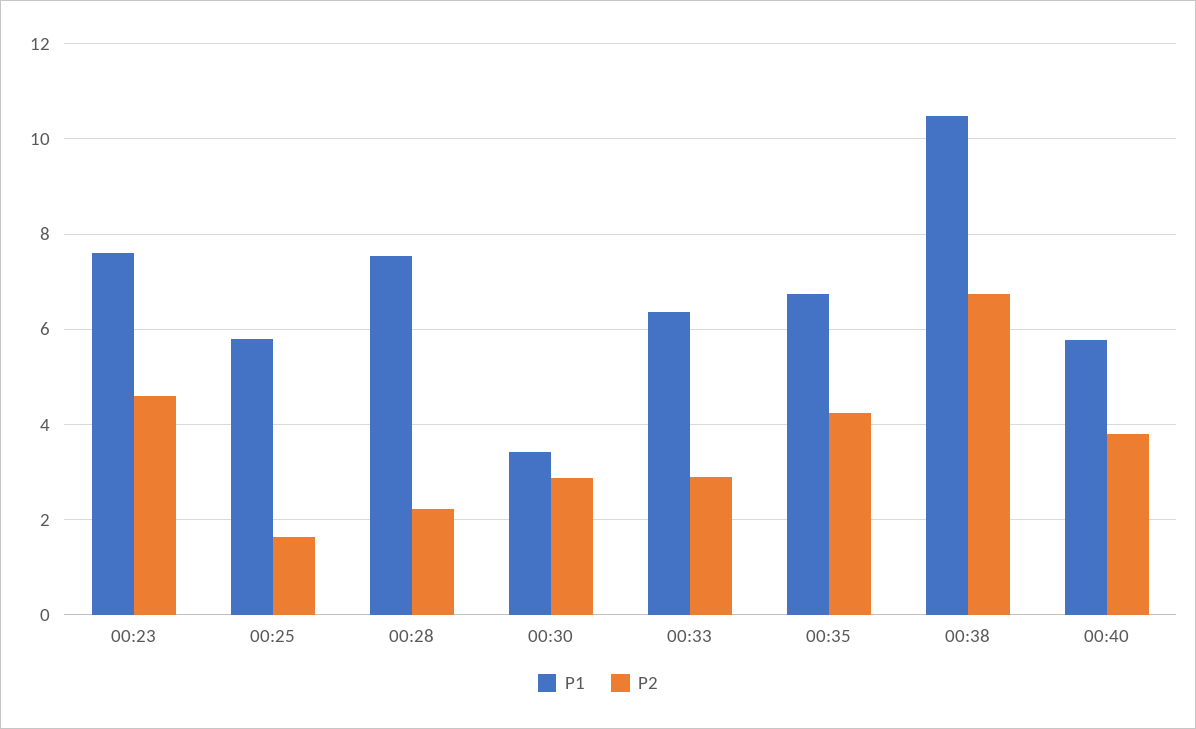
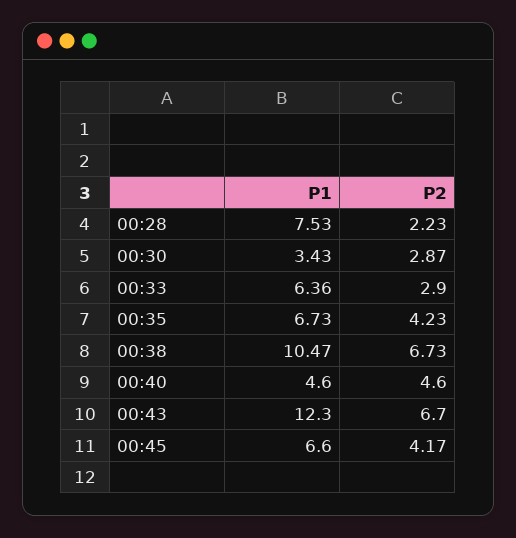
P1, 00:23: 7.6 -> none
P2, 00:23: 4.6 -> none
P1, 00:25: 5.8 -> none
P2, 00:25: 1.6 -> none
P1, 00:40: 5.8 -> 4.6
P2, 00:40: 3.8 -> 4.6
P1, 00:43: none -> 12.3
P2, 00:43: none -> 6.7
P1, 00:45: none -> 6.6
P2, 00:45: none -> 4.17

